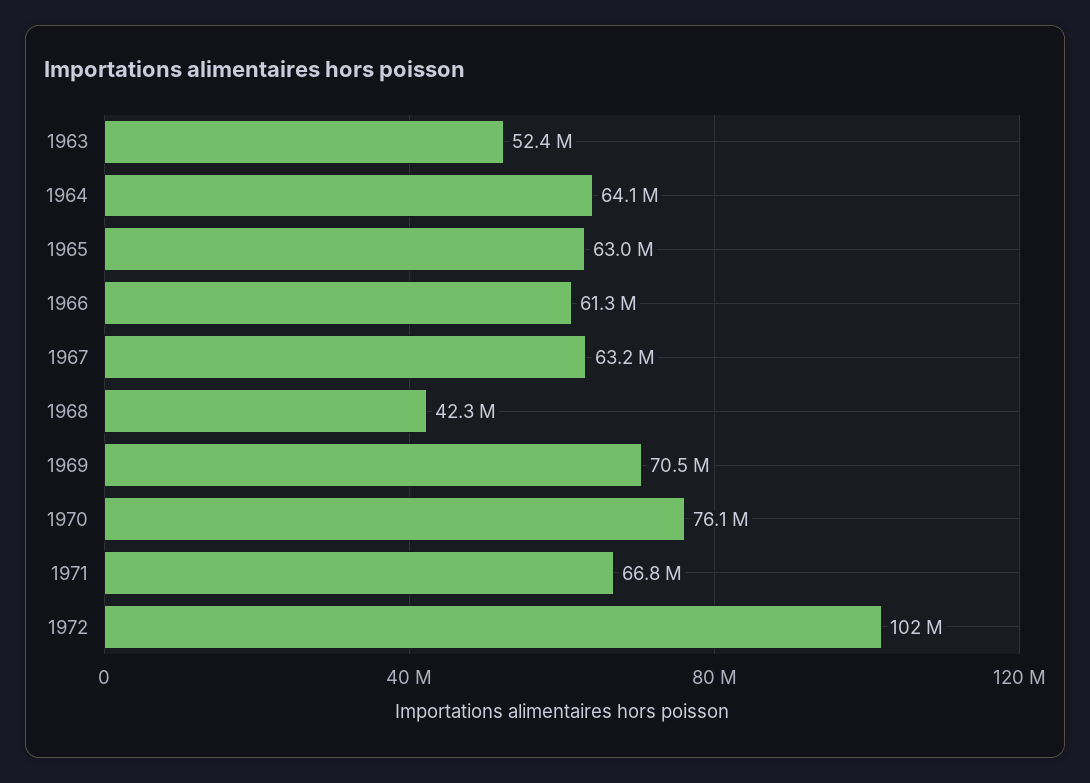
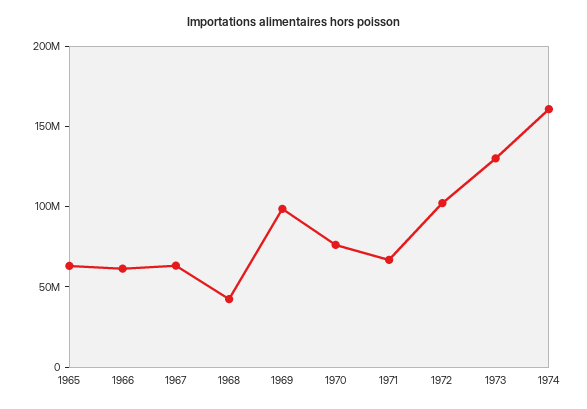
1963: 52400000 -> none
1964: 64100000 -> none
1969: 70500000 -> 100000000
1973: none -> 130000000
1974: none -> 160000000

